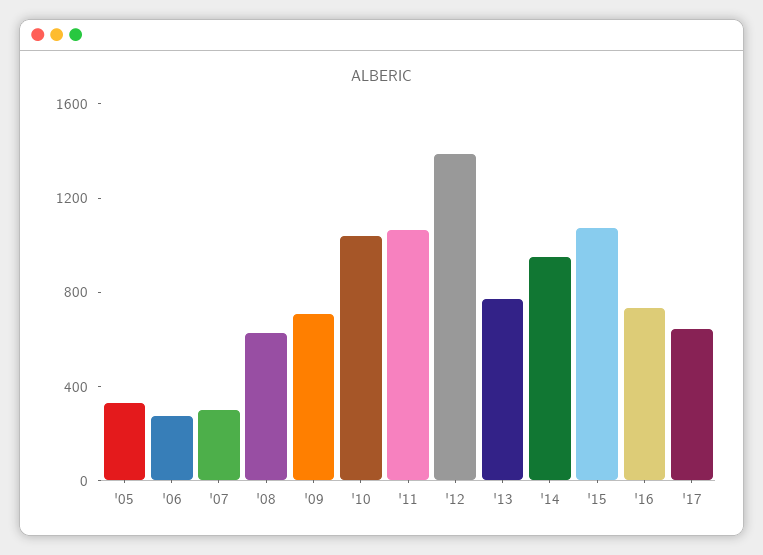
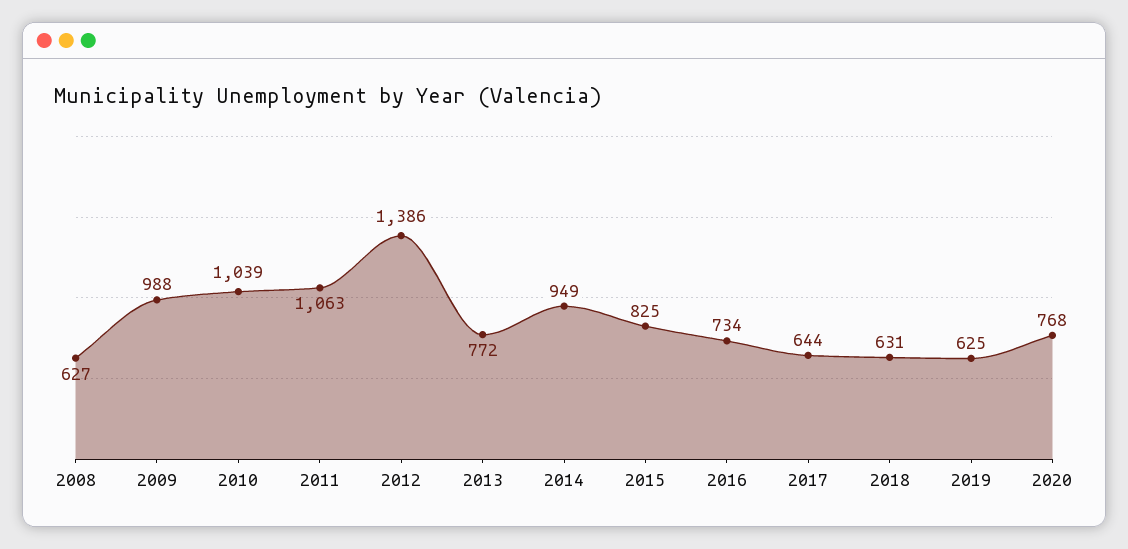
'05: 300 -> none
'06: 300 -> none
'07: 300 -> none
'09: 700 -> 988
'15: 1100 -> 825
2018: none -> 631
2019: none -> 625
2020: none -> 768

